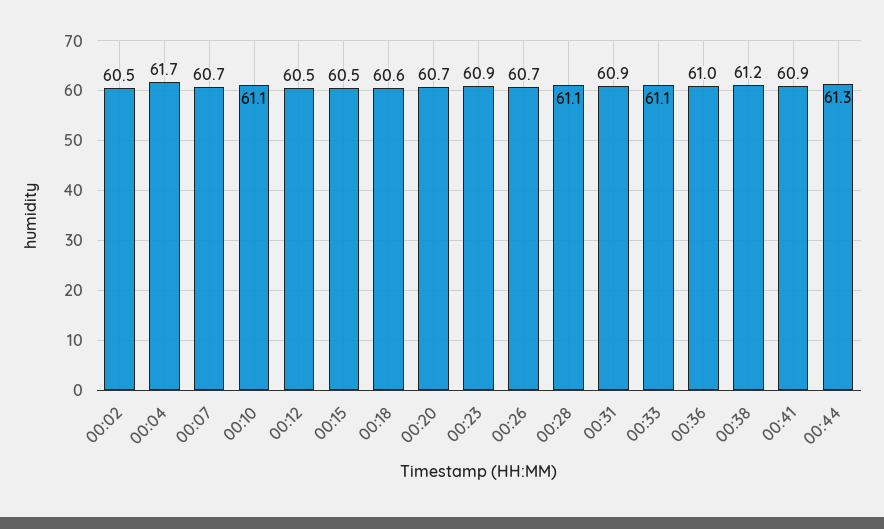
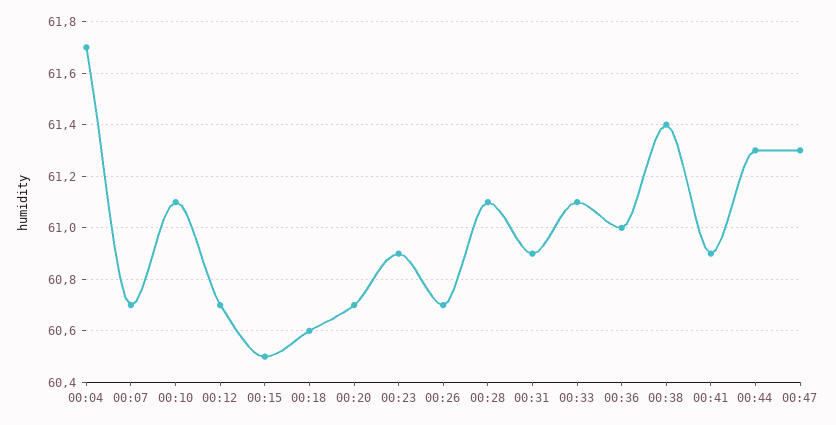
00:02: 60.5 -> none
00:12: 60.5 -> 60.7
00:38: 61.2 -> 61.4
00:47: none -> 61.3

